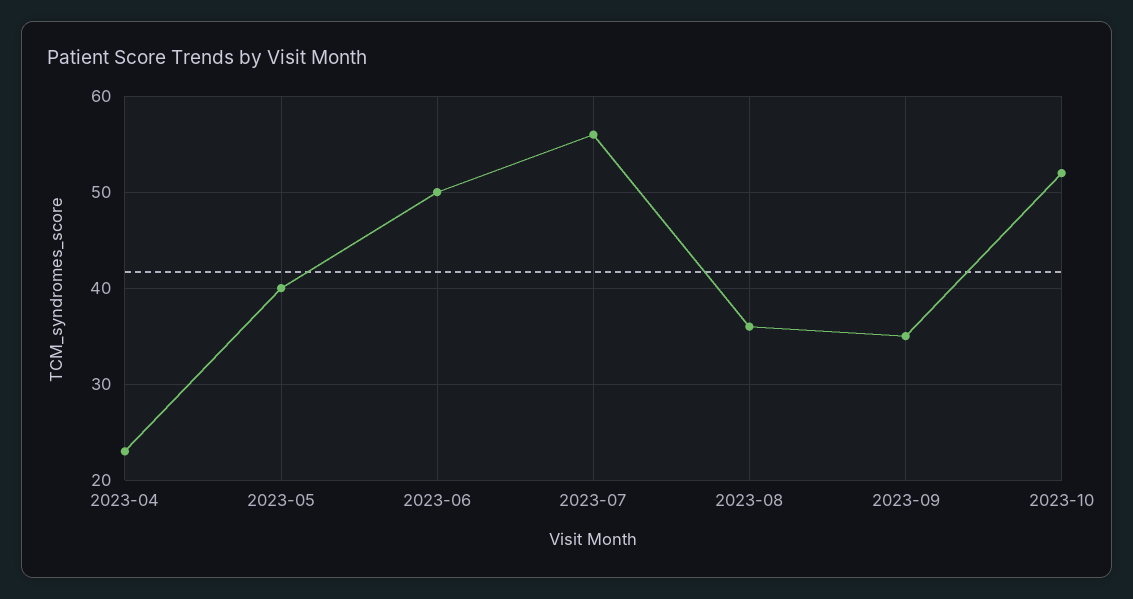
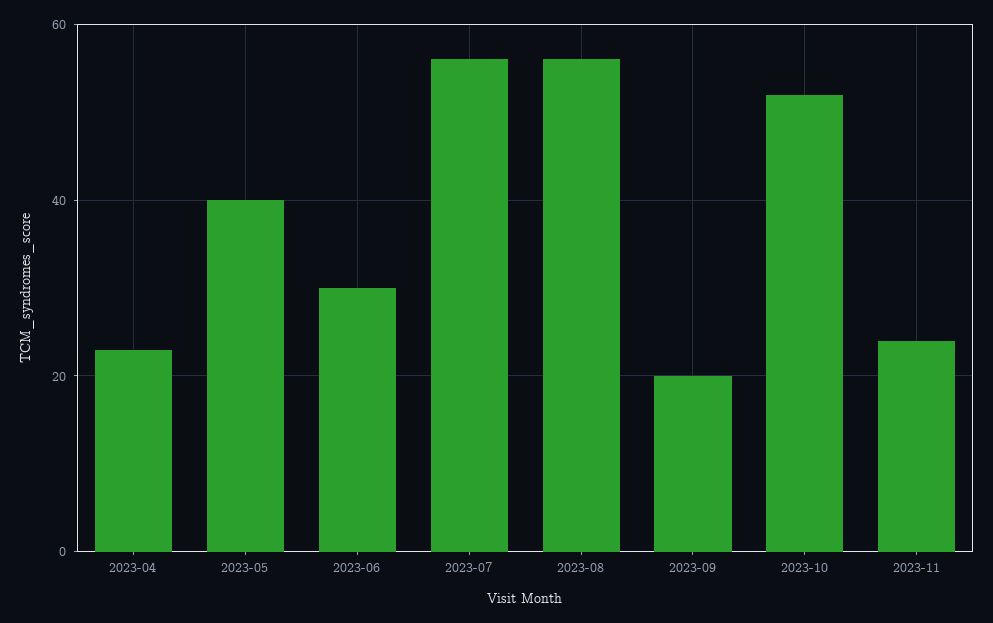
2023-06: 50 -> 30
2023-08: 36 -> 55
2023-09: 35 -> 20
2023-11: none -> 25

